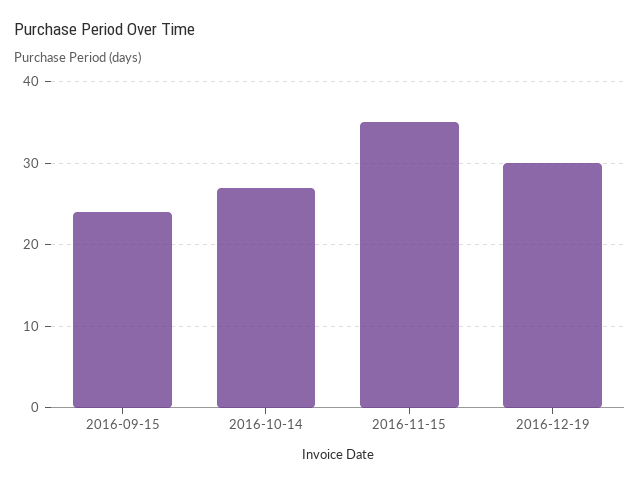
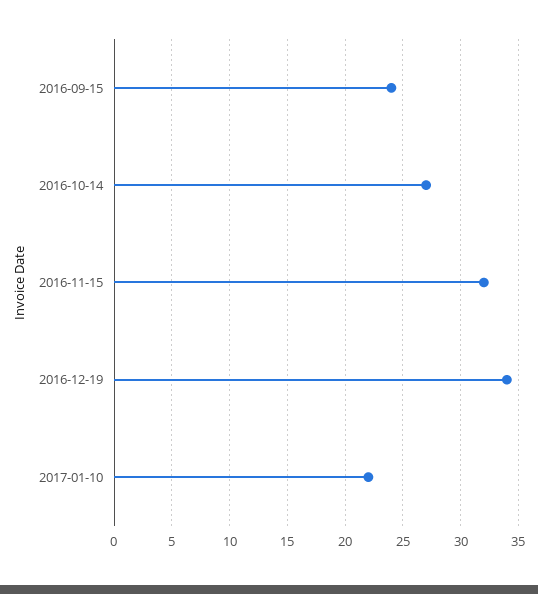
2016-11-15: 35 -> 32
2016-12-19: 30 -> 34
2017-01-10: none -> 22

